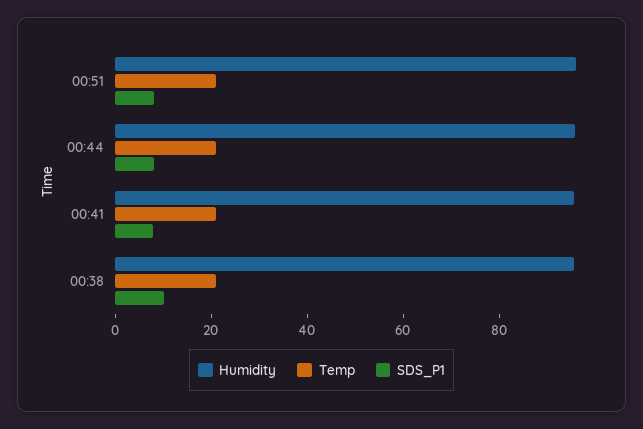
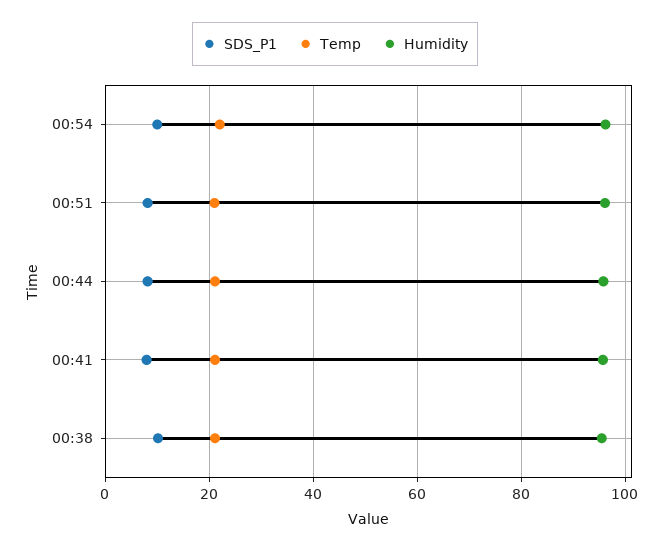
SDS_P1, 00:54: none -> 10
Temp, 00:54: none -> 22
Humidity, 00:54: none -> 96

